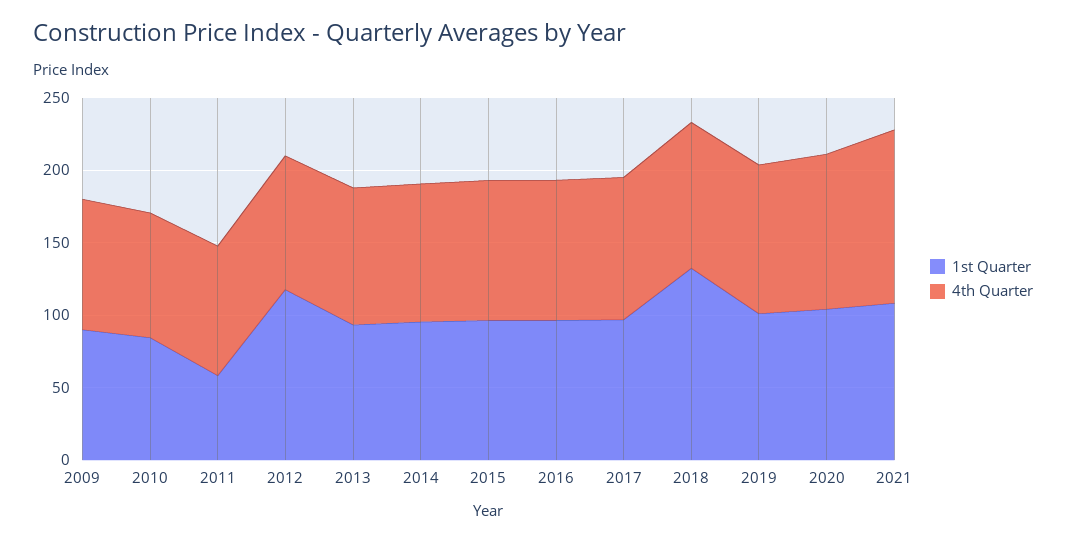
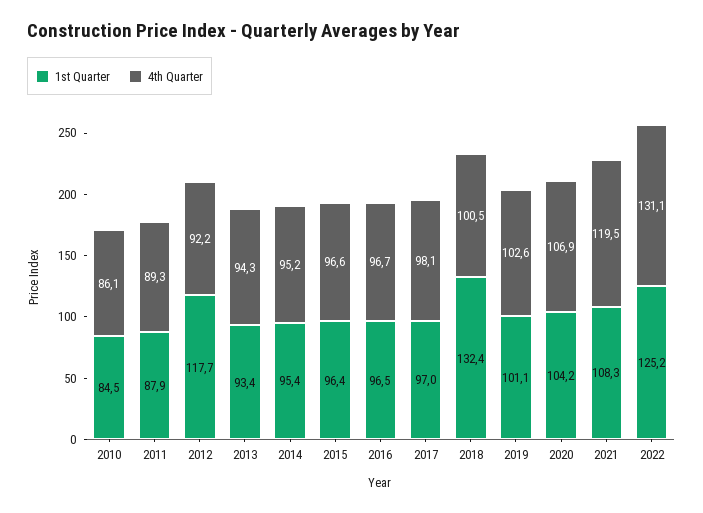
1st Quarter, 2009: 90 -> none
4th Quarter, 2009: 90 -> none
1st Quarter, 2011: 60 -> 87.9
1st Quarter, 2022: none -> 125.2
4th Quarter, 2022: none -> 131.1

